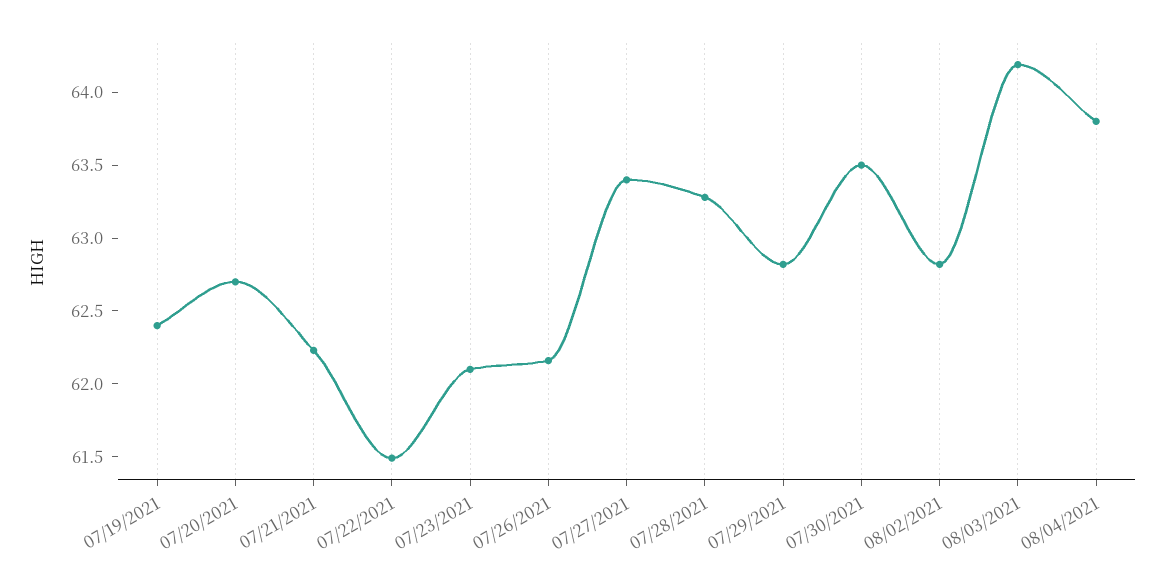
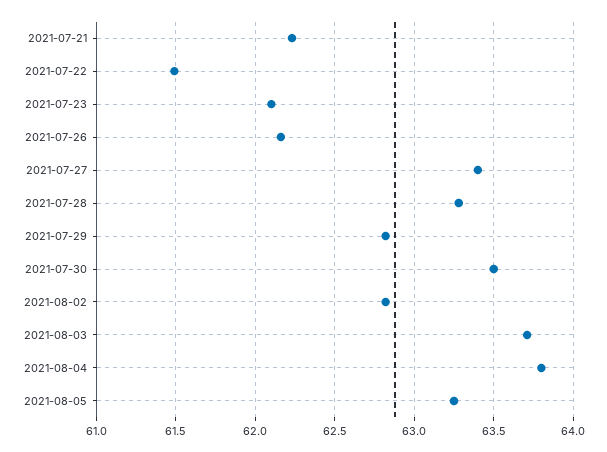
07/19/2021: 62.4 -> none
07/20/2021: 62.7 -> none
08/03/2021: 64.2 -> 63.7
2021-08-05: none -> 63.25

